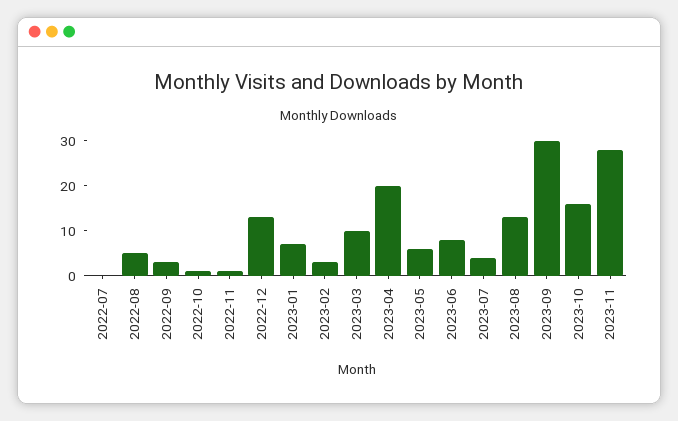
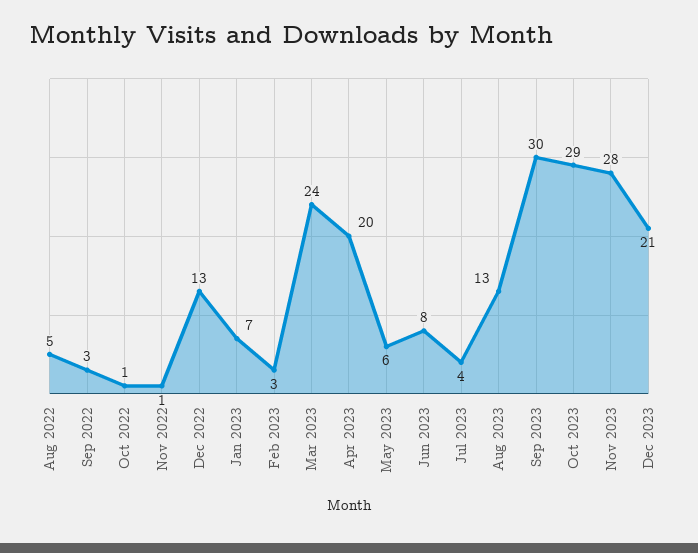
2022-07: 0 -> none
2023-03: 10 -> 24
2023-10: 15 -> 29
Dec 2023: none -> 21

